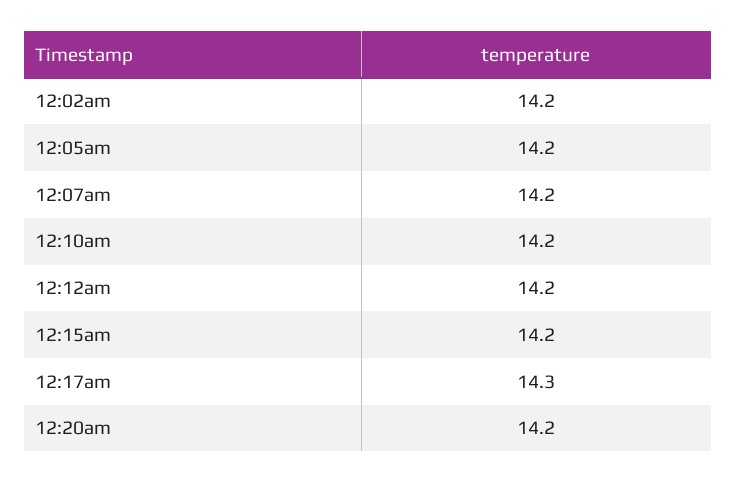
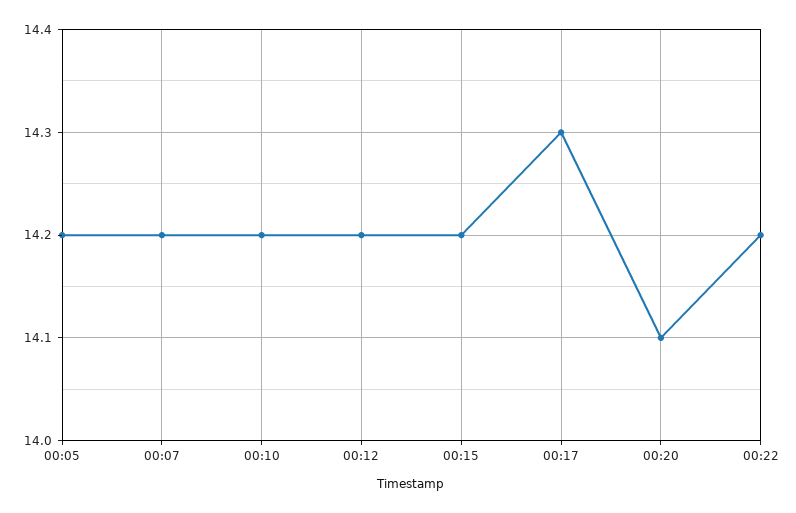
12:02am: 14.2 -> none
12:20am: 14.2 -> 14.1
00:22: none -> 14.2

